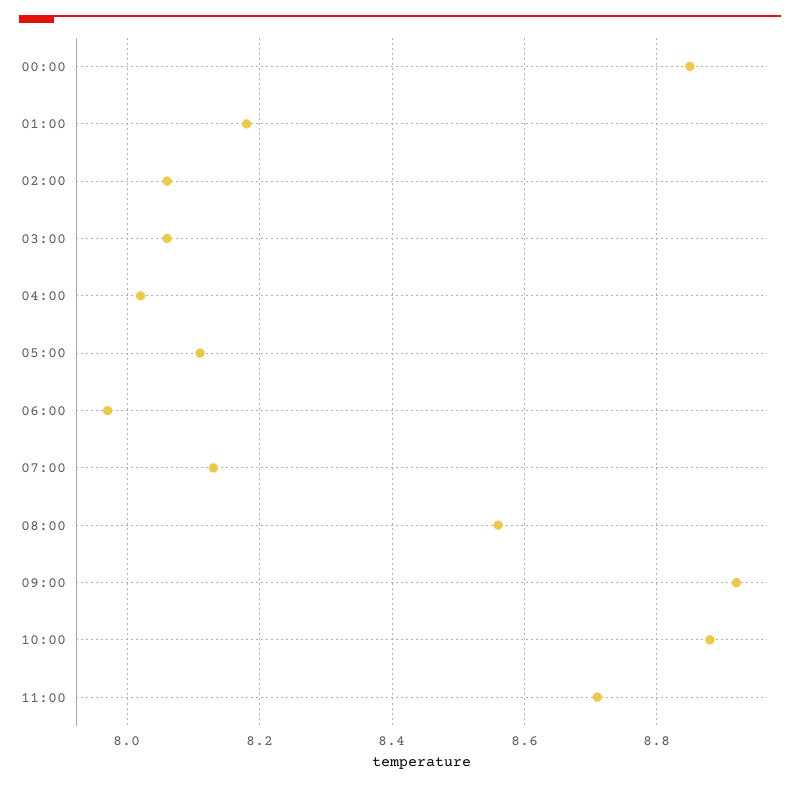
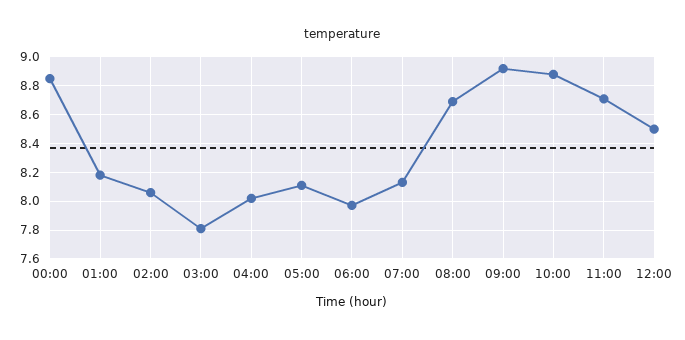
03:00: 8.05 -> 7.8
08:00: 8.55 -> 8.7
12:00: none -> 8.5

